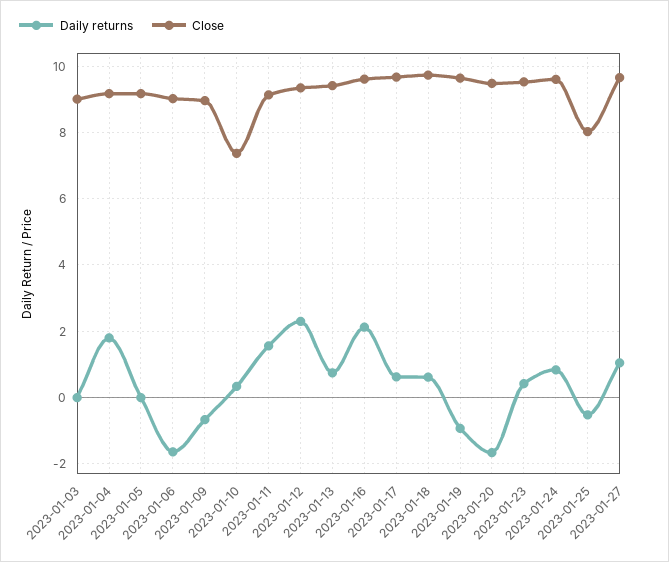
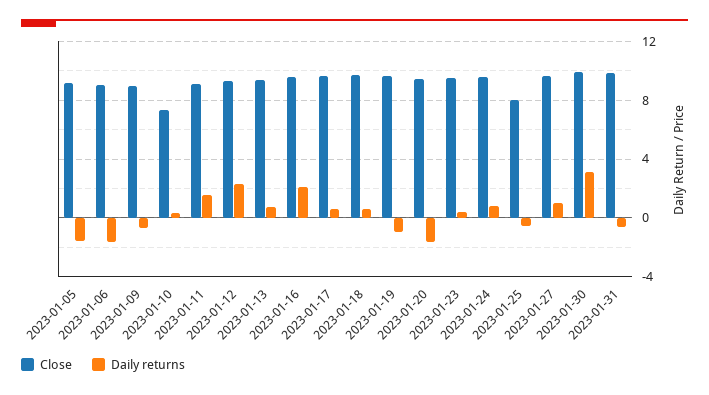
Daily returns, 2023-01-03: 0 -> none
Close, 2023-01-03: 9 -> none
Daily returns, 2023-01-04: 1.8 -> none
Close, 2023-01-04: 9.2 -> none
Daily returns, 2023-01-05: 0 -> -1.5
Close, 2023-01-30: none -> 10
Daily returns, 2023-01-30: none -> 3
Close, 2023-01-31: none -> 10
Daily returns, 2023-01-31: none -> -0.5

